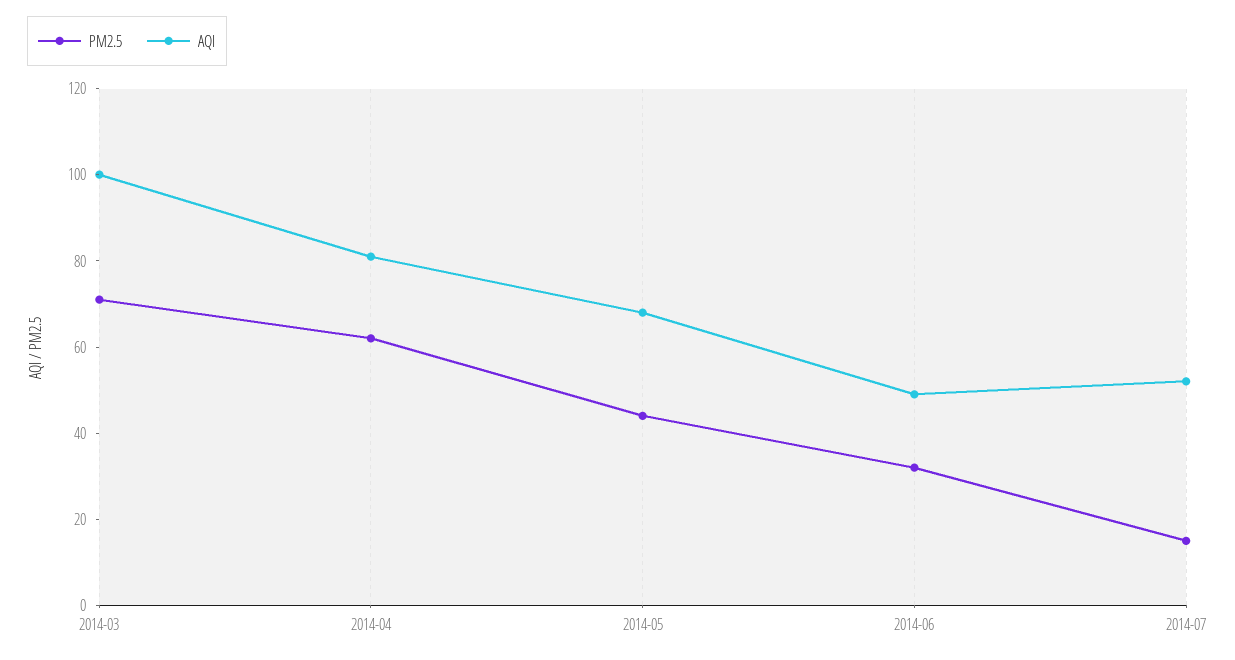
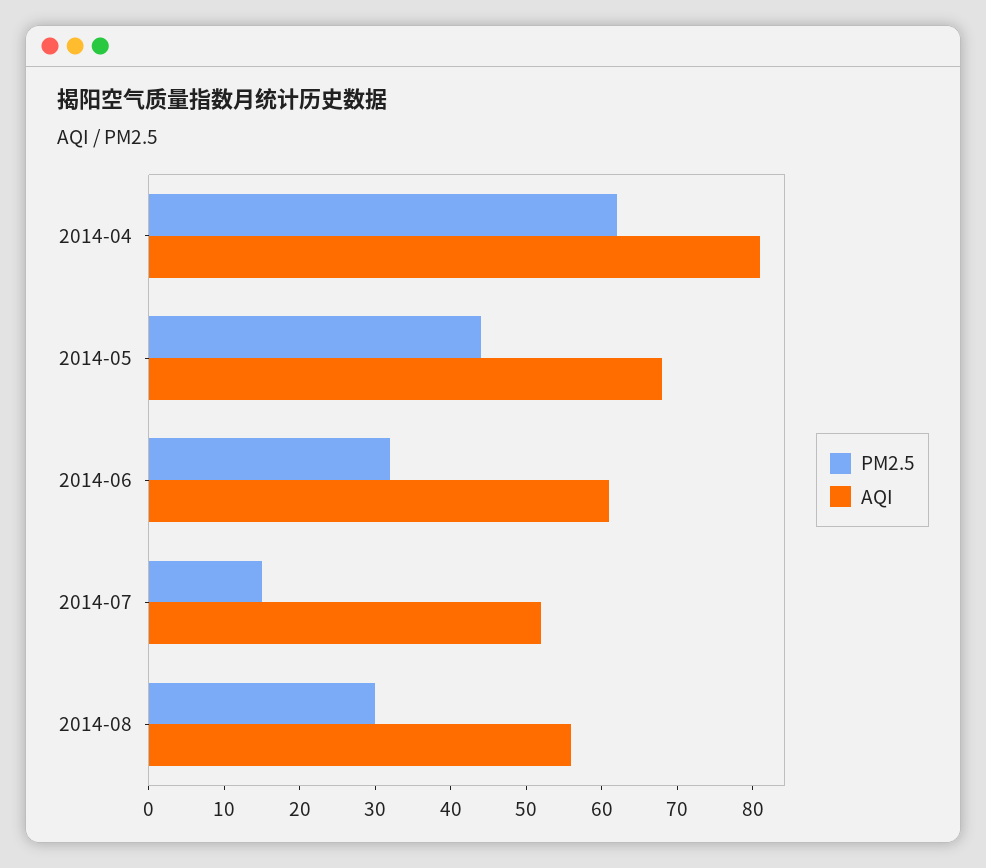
PM2.5, 2014-03: 70 -> none
AQI, 2014-03: 100 -> none
AQI, 2014-06: 50 -> 60
PM2.5, 2014-08: none -> 30
AQI, 2014-08: none -> 55

